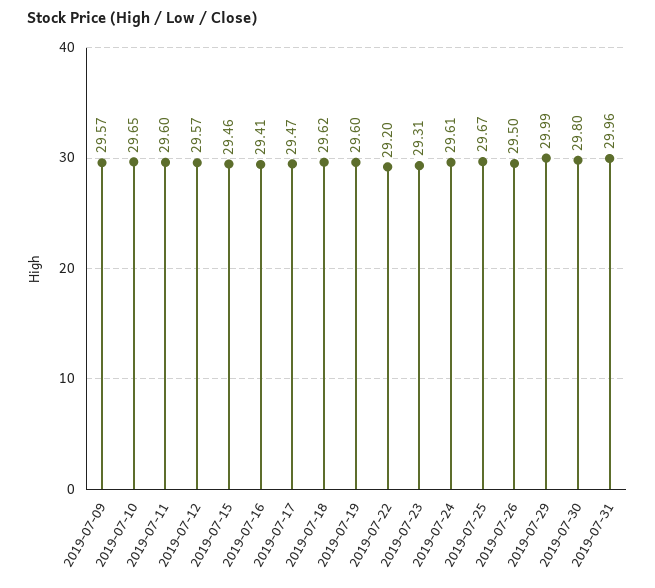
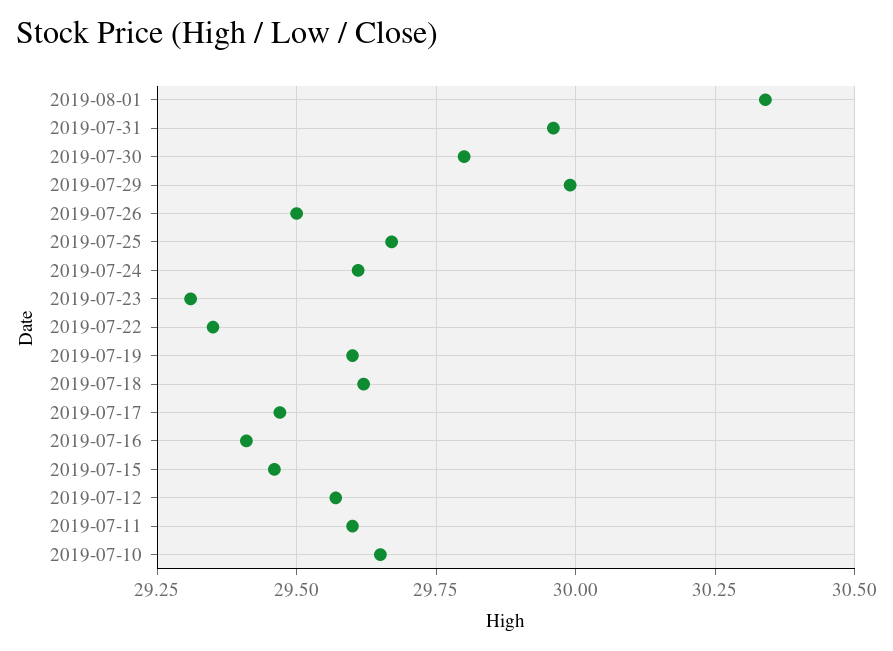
2019-07-09: 29.57 -> none
2019-07-22: 29.2 -> 29.35
2019-08-01: none -> 30.35

